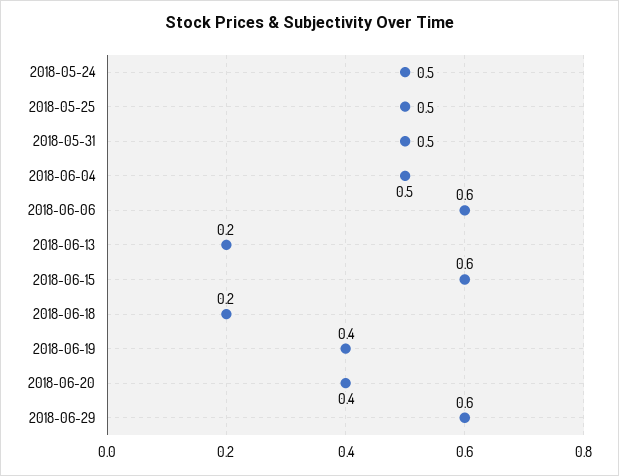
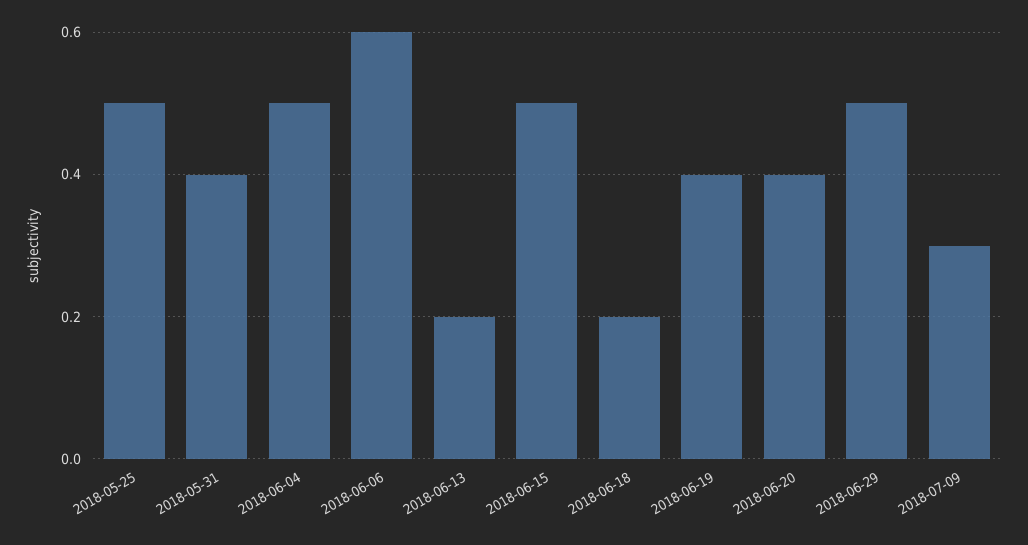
2018-05-24: 0.5 -> none
2018-05-31: 0.5 -> 0.4
2018-06-15: 0.6 -> 0.5
2018-06-29: 0.6 -> 0.5
2018-07-09: none -> 0.3

